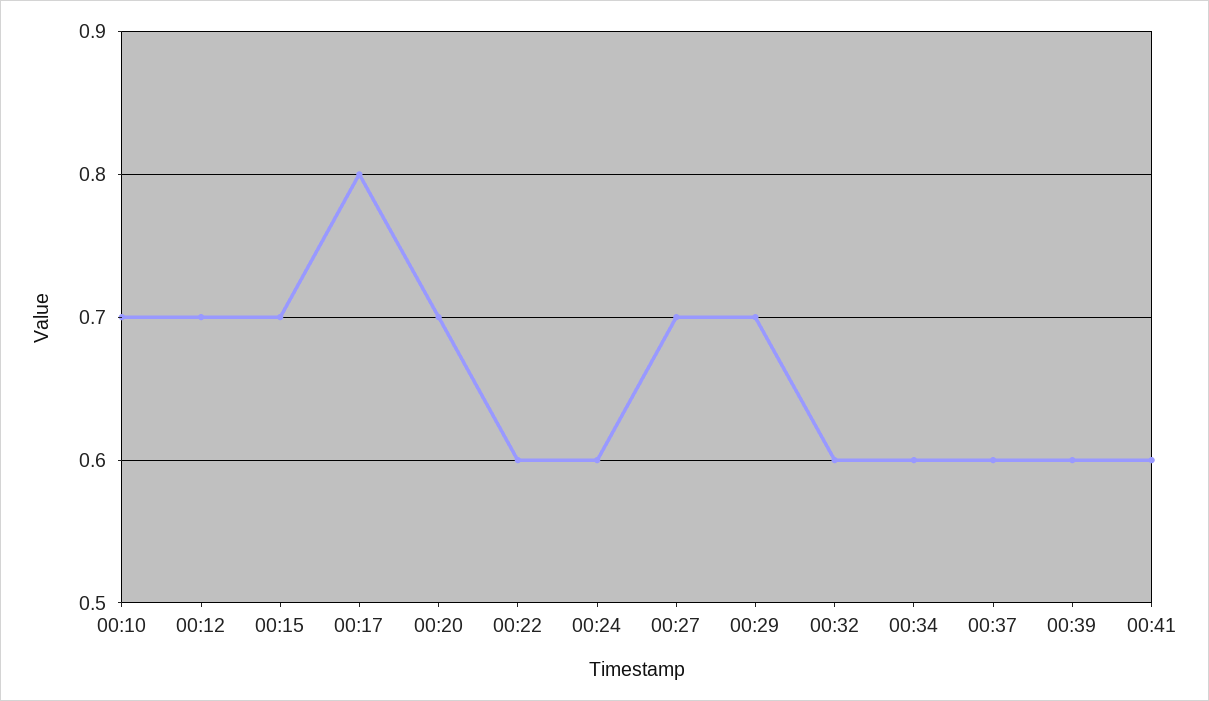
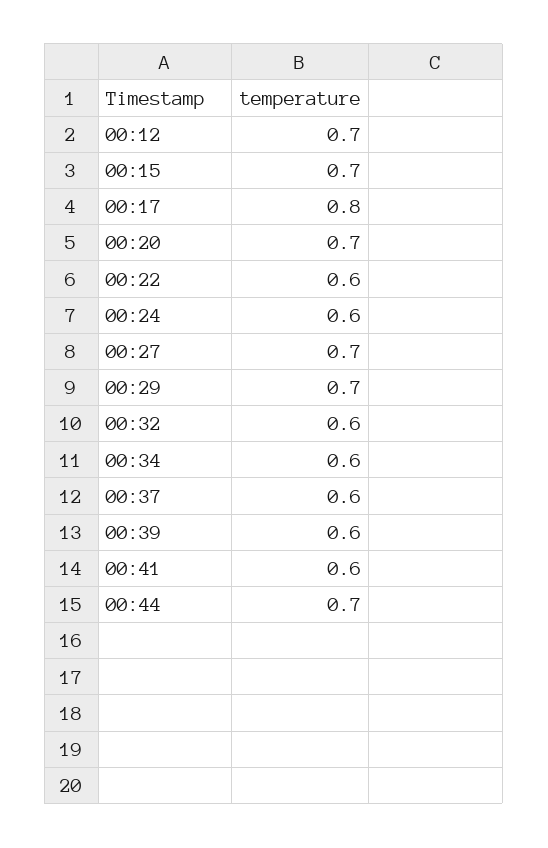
00:10: 0.7 -> none
00:44: none -> 0.7

